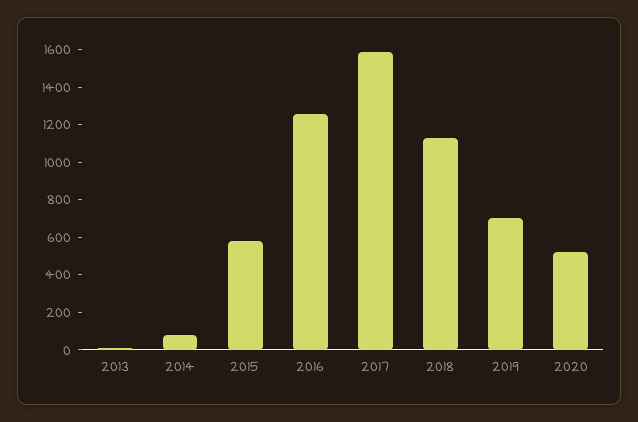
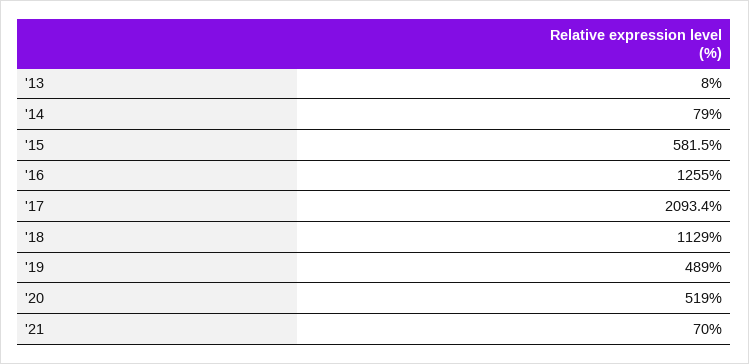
2017: 1600 -> 2093.4
2019: 700 -> 489
'21: none -> 70

